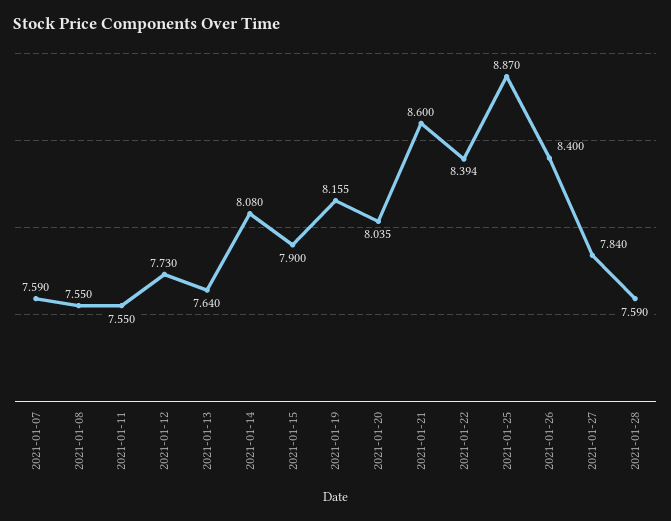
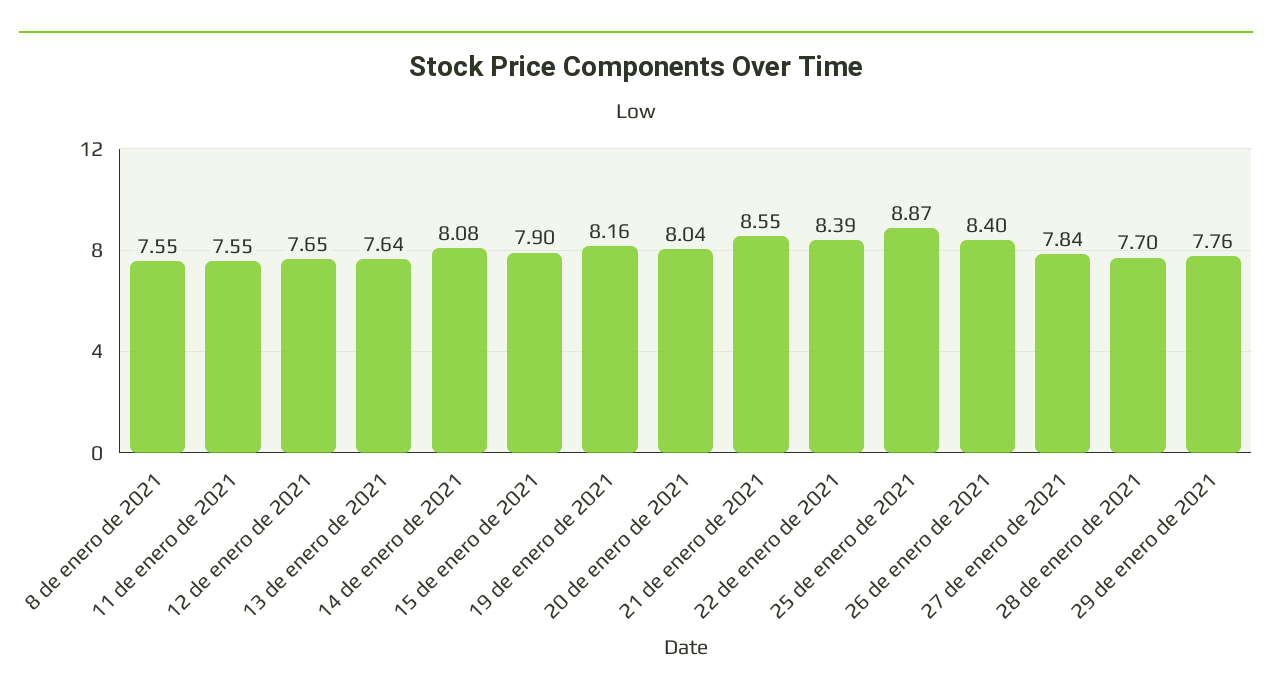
2021-01-07: 7.59 -> none
2021-01-12: 7.73 -> 7.65
2021-01-21: 8.6 -> 8.55
2021-01-28: 7.59 -> 7.7
29 de enero de 2021: none -> 7.76

